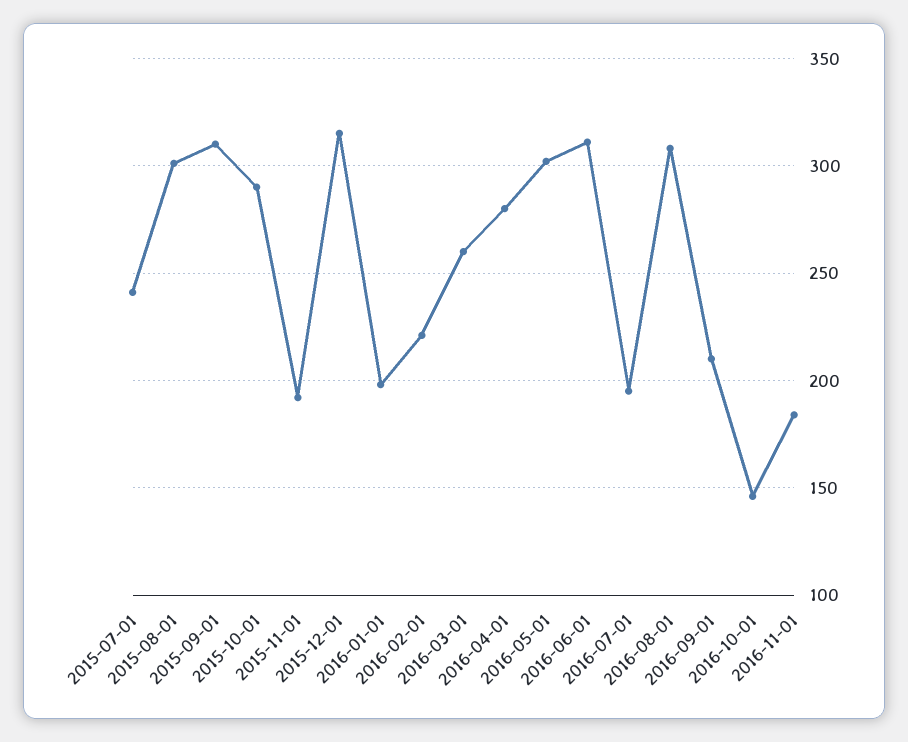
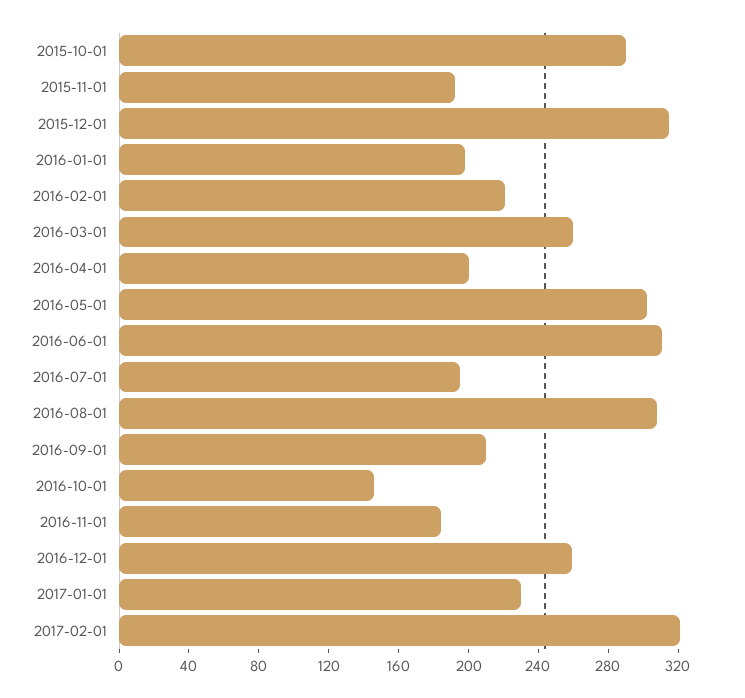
2015-07-01: 240 -> none
2015-08-01: 300 -> none
2015-09-01: 310 -> none
2016-04-01: 280 -> 200
2016-12-01: none -> 260
2017-01-01: none -> 230
2017-02-01: none -> 320

